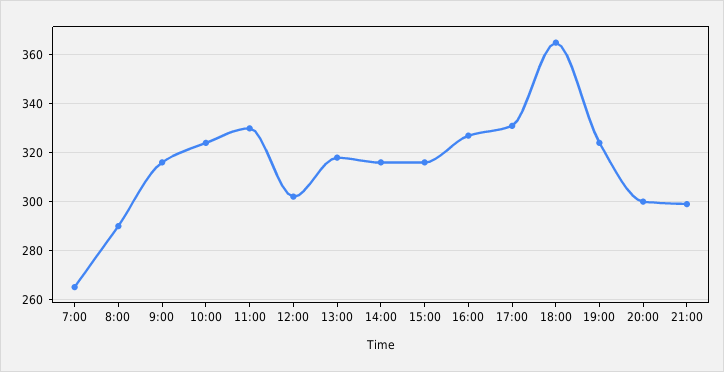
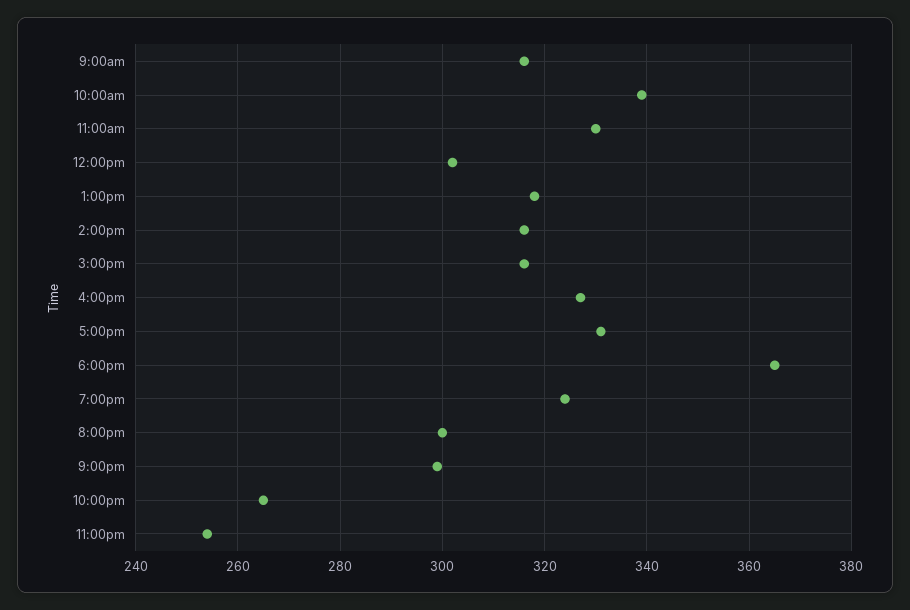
7:00: 265 -> none
8:00: 290 -> none
10:00: 325 -> 340
10:00pm: none -> 265
11:00pm: none -> 255

